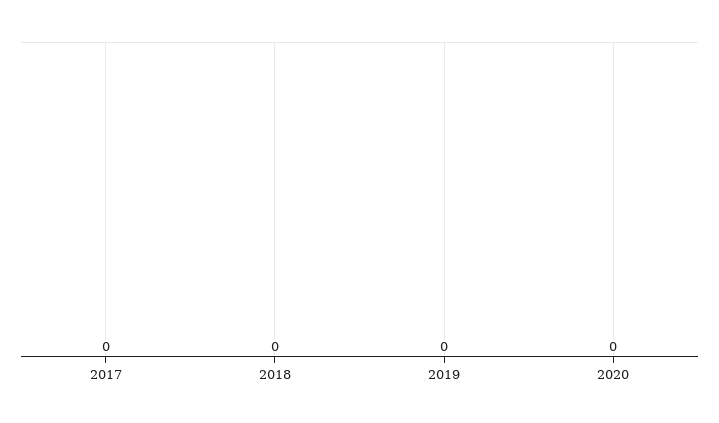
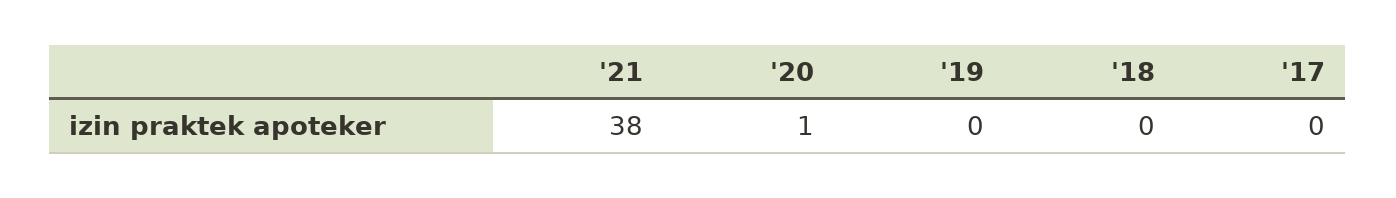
2020: 0 -> 1
'21: none -> 38

